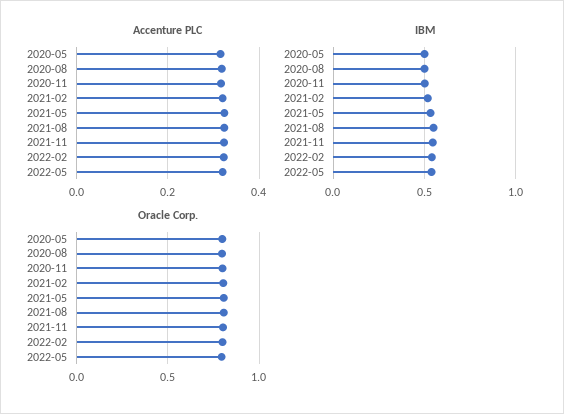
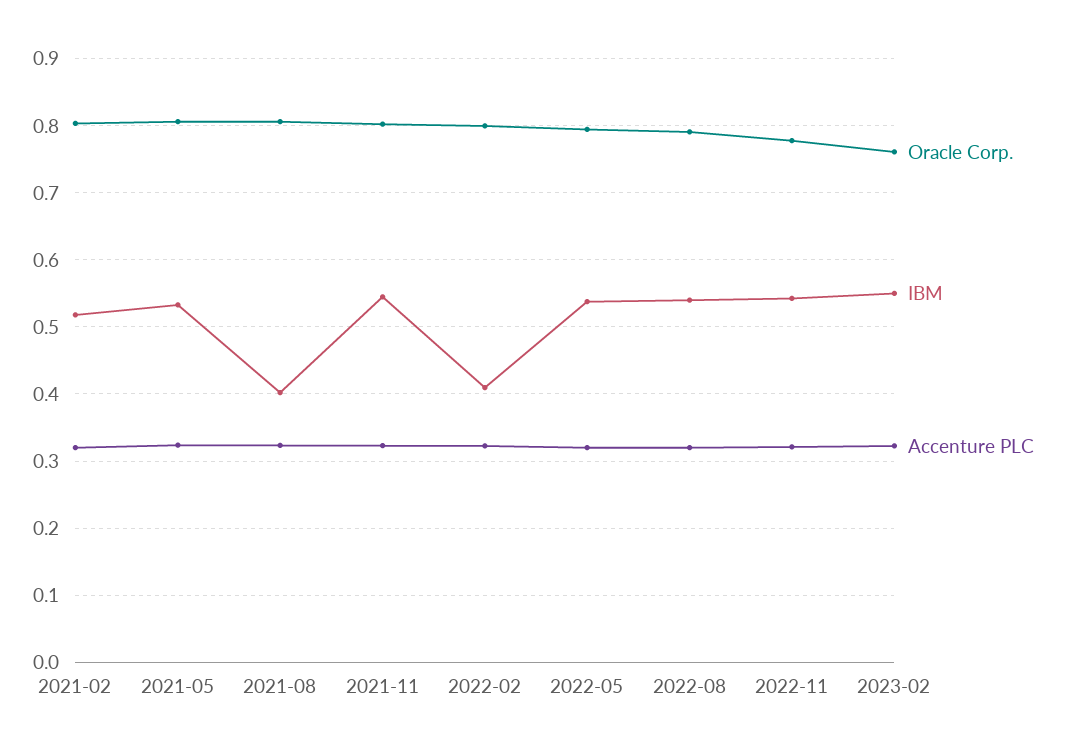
Accenture PLC, 2020-05: 0.32 -> none
Accenture PLC, 2020-08: 0.32 -> none
Accenture PLC, 2020-11: 0.32 -> none
IBM, 2020-05: 0.5 -> none
IBM, 2020-08: 0.5 -> none
IBM, 2020-11: 0.5 -> none
IBM, 2021-08: 0.55 -> 0.4
IBM, 2022-02: 0.55 -> 0.41
Oracle Corp., 2020-05: 0.8 -> none
Oracle Corp., 2020-08: 0.8 -> none
Oracle Corp., 2020-11: 0.8 -> none
Oracle Corp., 2022-08: none -> 0.79
IBM, 2022-08: none -> 0.54
Accenture PLC, 2022-08: none -> 0.32
Oracle Corp., 2022-11: none -> 0.78
IBM, 2022-11: none -> 0.54
Accenture PLC, 2022-11: none -> 0.32
Oracle Corp., 2023-02: none -> 0.76
IBM, 2023-02: none -> 0.55
Accenture PLC, 2023-02: none -> 0.32

